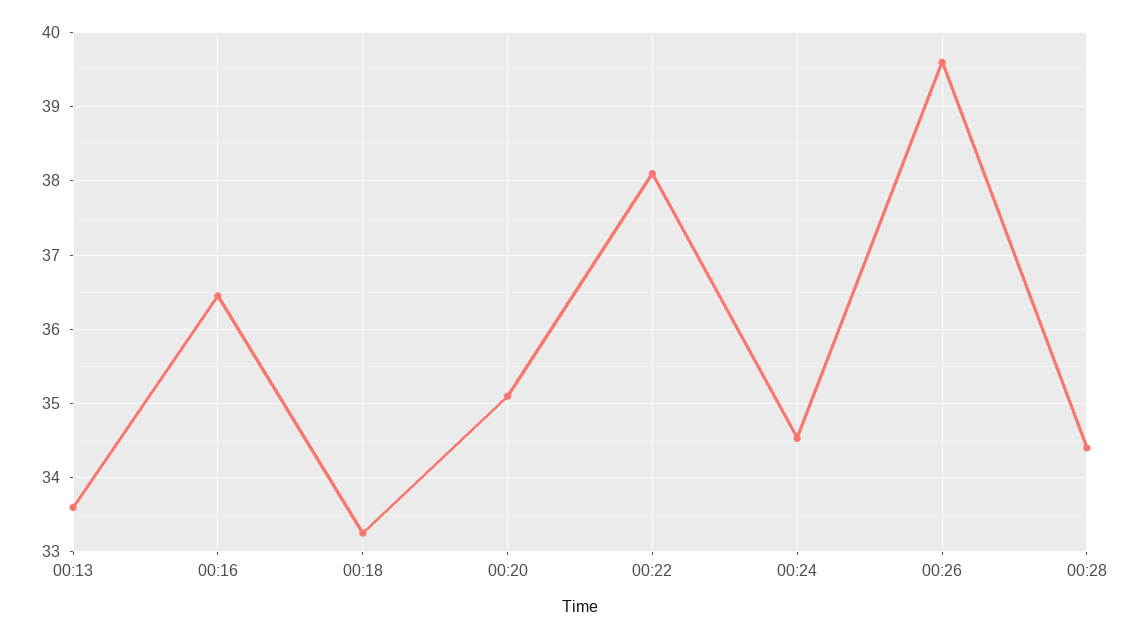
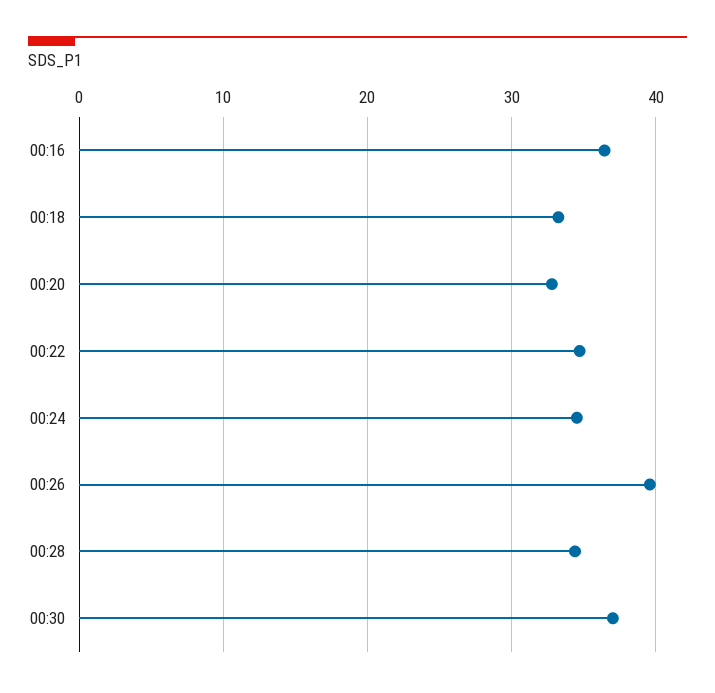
00:13: 33.6 -> none
00:20: 35.1 -> 33
00:22: 38.1 -> 35
00:30: none -> 37

